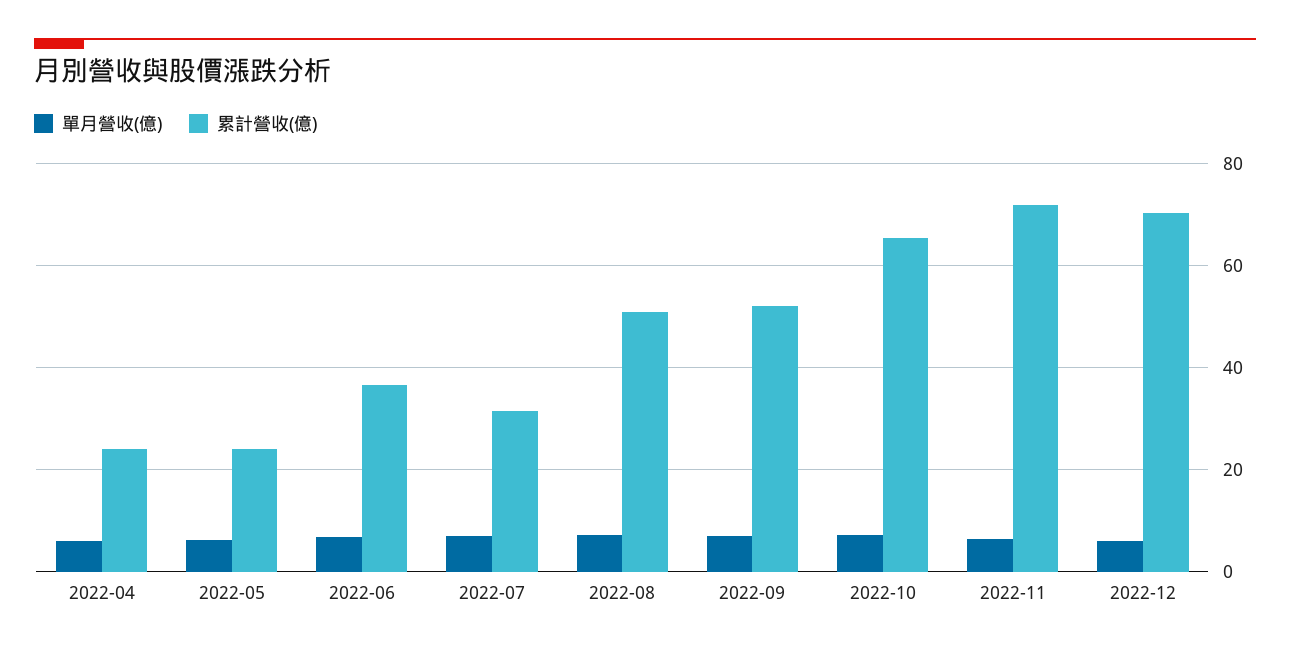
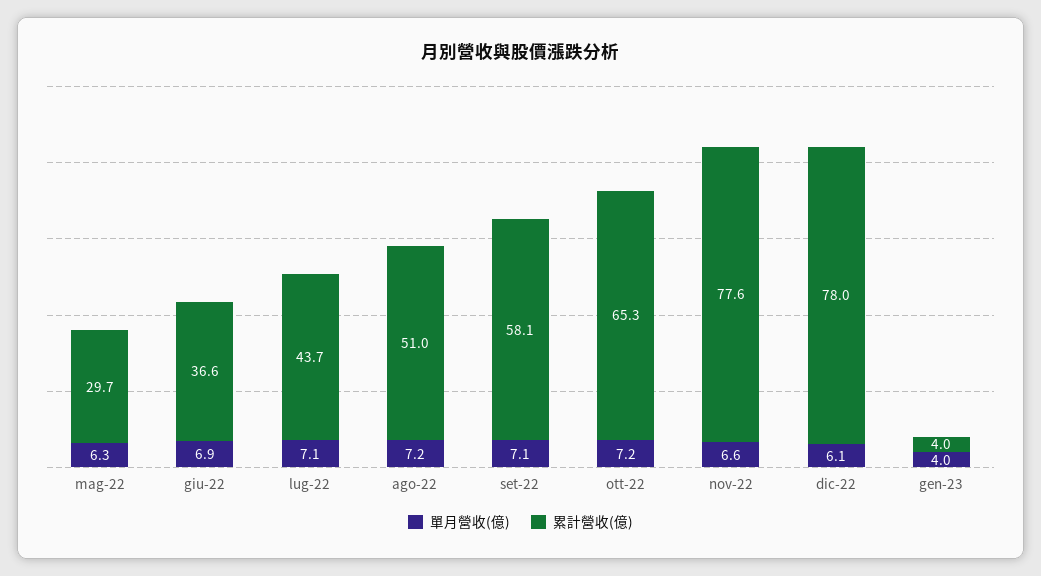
單月營收(億), 2022-04: 6 -> none
累計營收(億), 2022-04: 24 -> none
累計營收(億), 2022-05: 24 -> 29.7
累計營收(億), 2022-07: 32 -> 43.7
累計營收(億), 2022-09: 52 -> 58.1
累計營收(億), 2022-11: 72 -> 77.6
累計營收(億), 2022-12: 70 -> 78
單月營收(億), gen-23: none -> 4
累計營收(億), gen-23: none -> 4

